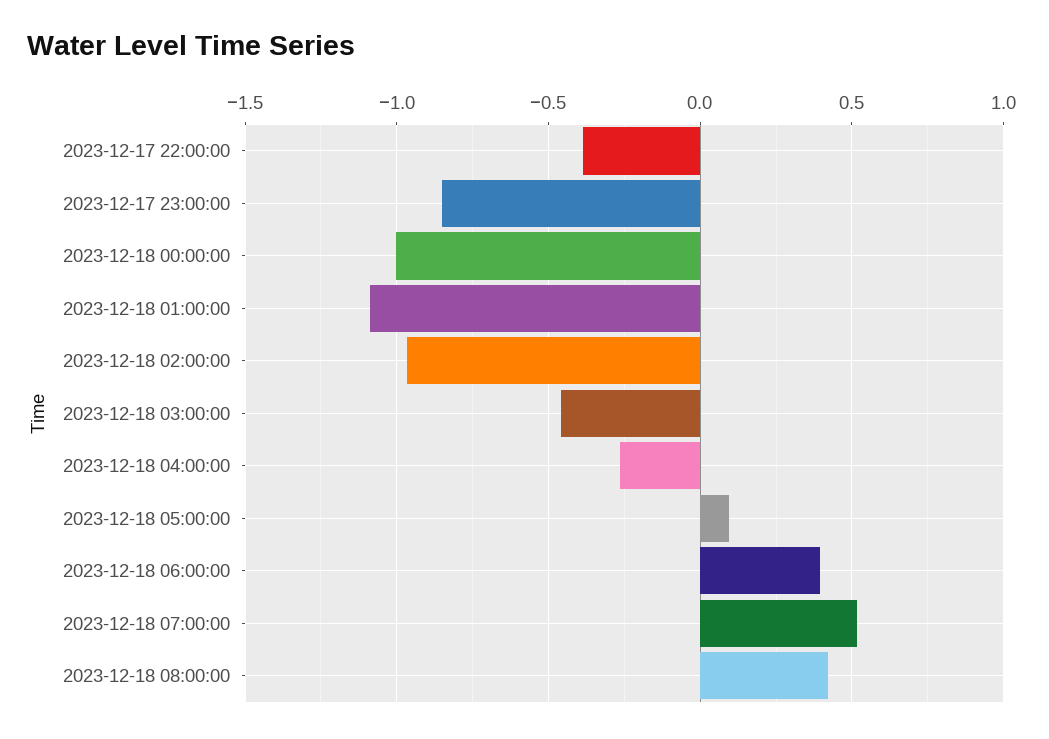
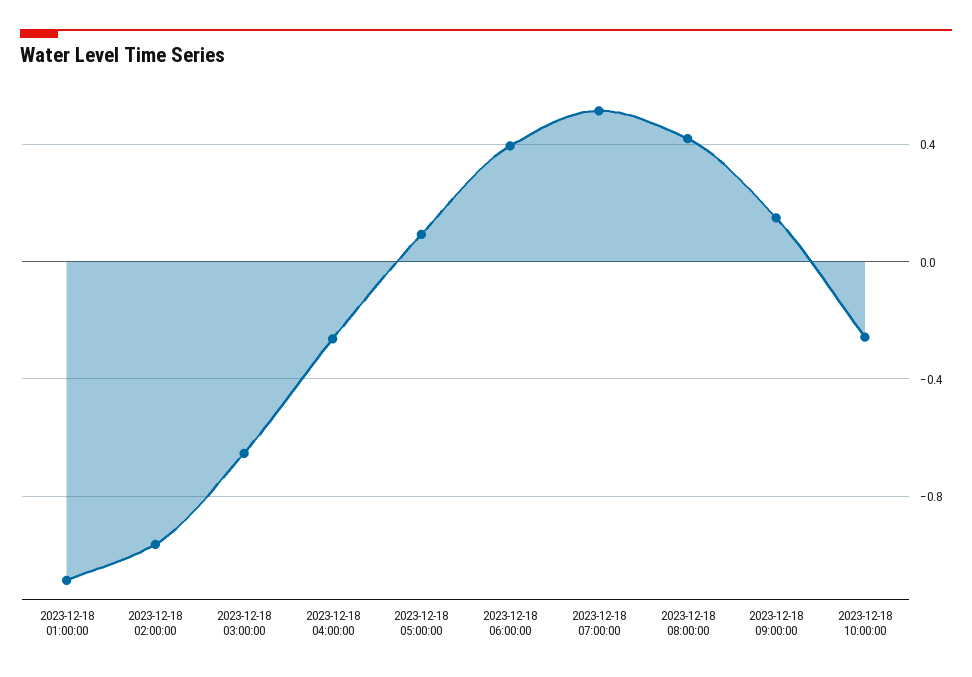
2023-12-17 22:00:00: -0.4 -> none
2023-12-17 23:00:00: -0.85 -> none
2023-12-18 00:00:00: -1 -> none
2023-12-18 03:00:00: -0.45 -> -0.65
2023-12-18 09:00:00: none -> 0.15
2023-12-18 10:00:00: none -> -0.25

